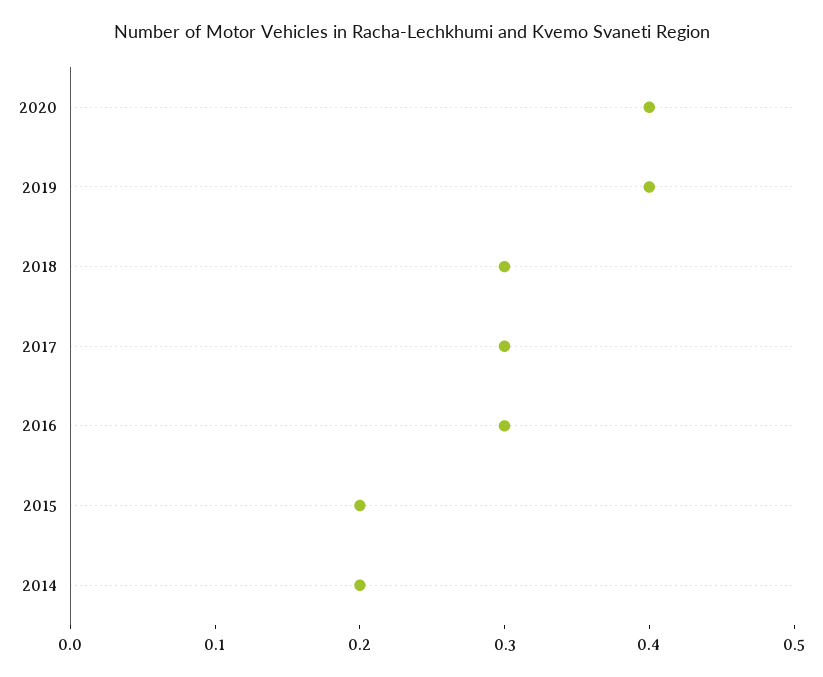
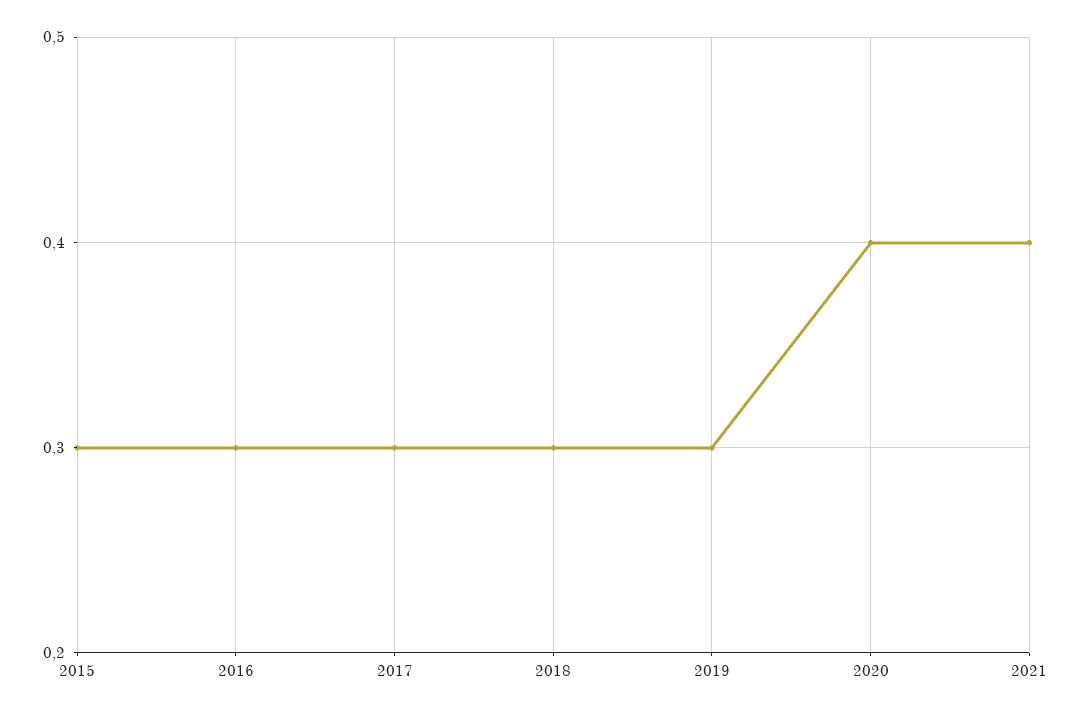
2019: 0.4 -> 0.3
2015: 0.2 -> 0.3
2014: 0.2 -> none
2021: none -> 0.4

